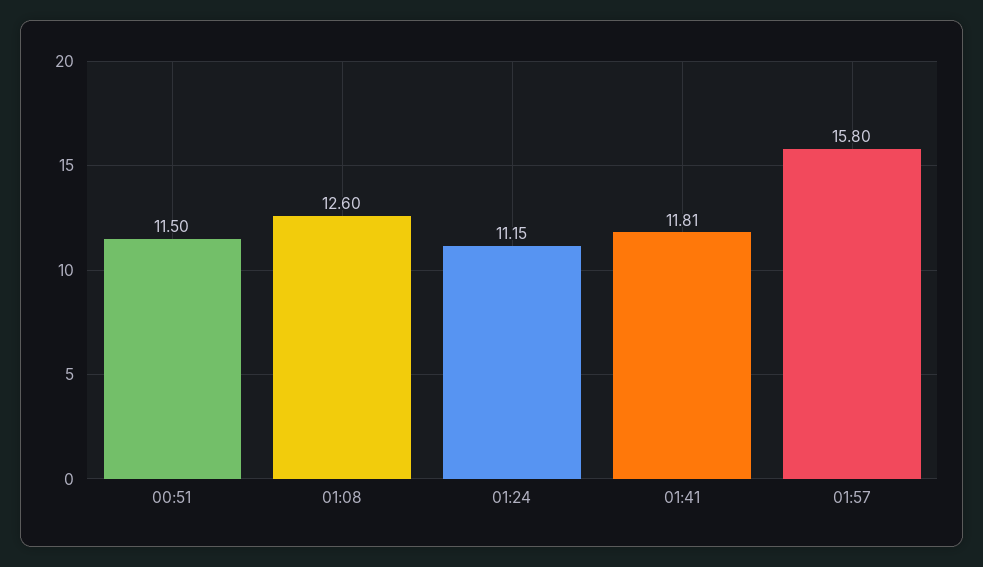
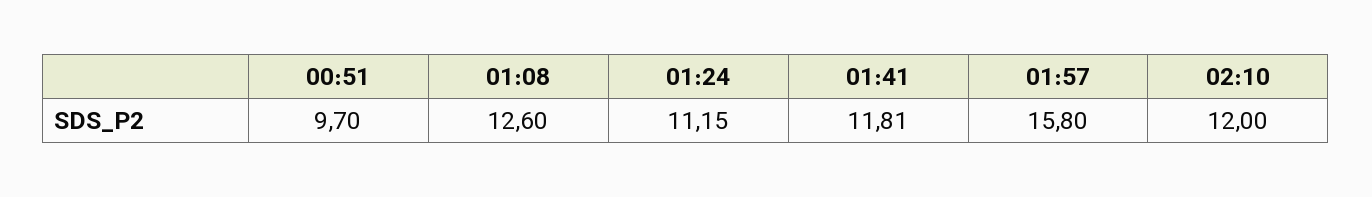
00:51: 11.5 -> 9.7
02:10: none -> 12

